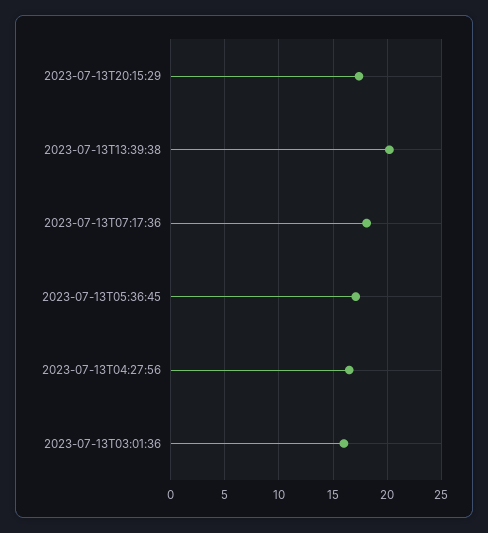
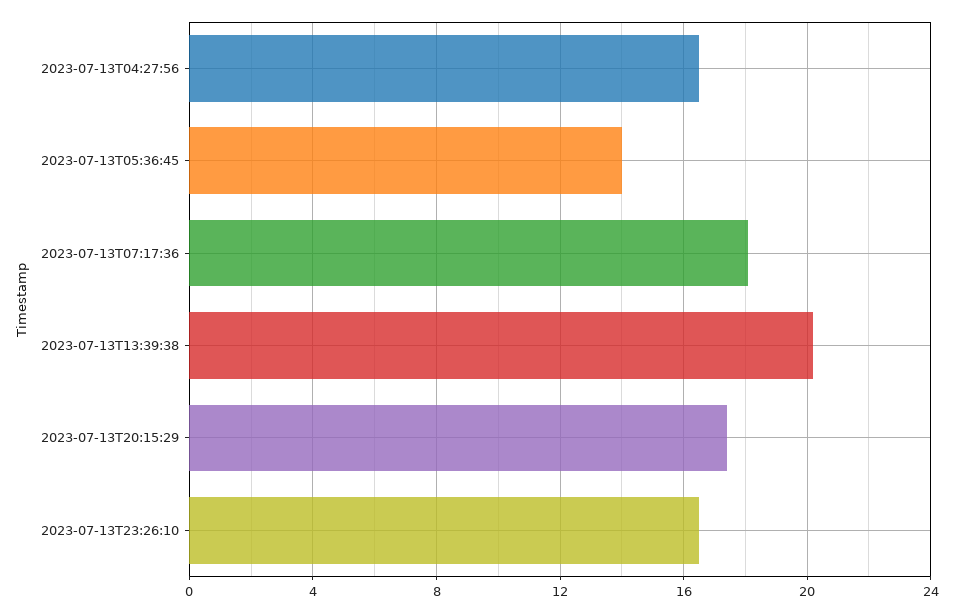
2023-07-13T05:36:45: 17 -> 14
2023-07-13T03:01:36: 16 -> none
2023-07-13T23:26:10: none -> 16.5

